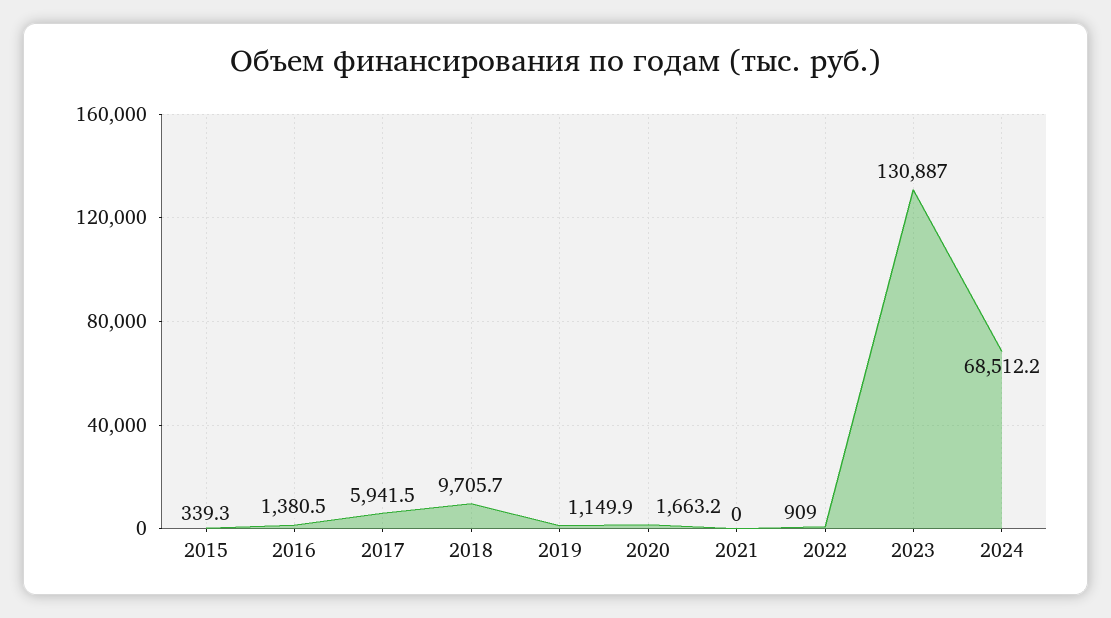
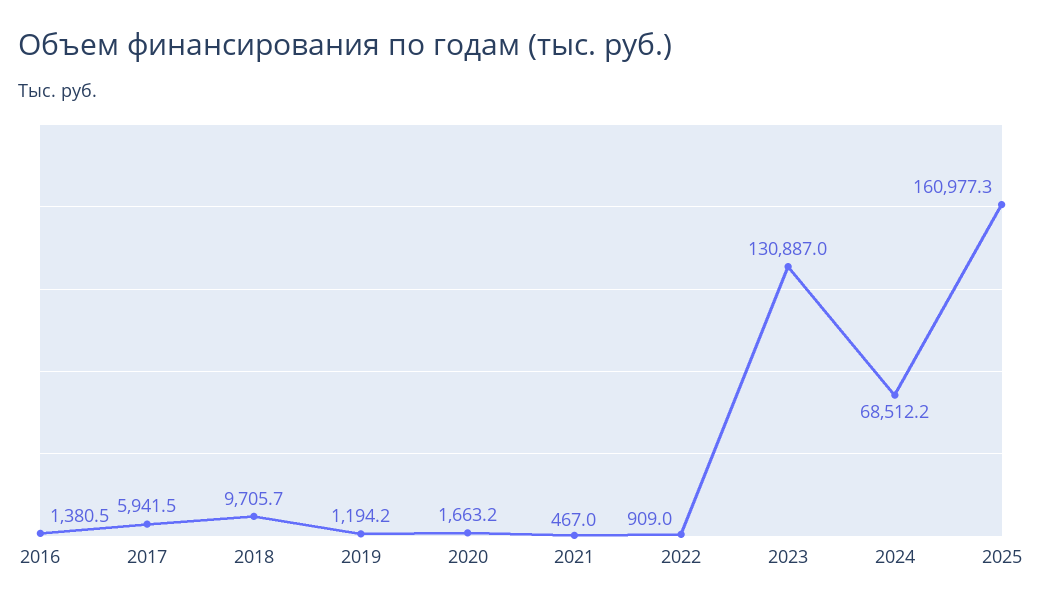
2015: 339.3 -> none
2019: 1149.9 -> 1194.2
2021: 0 -> 467
2025: none -> 160977.3

